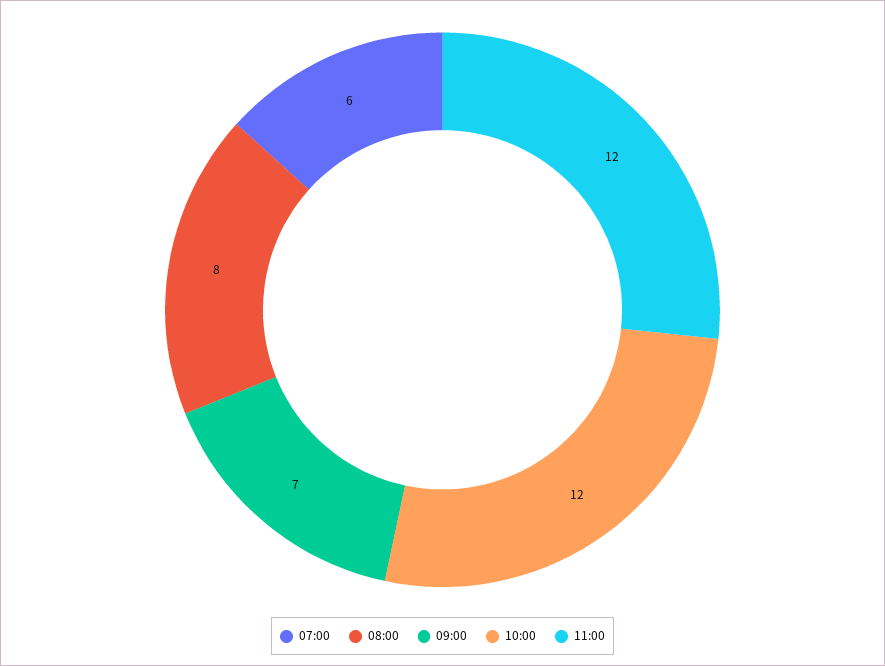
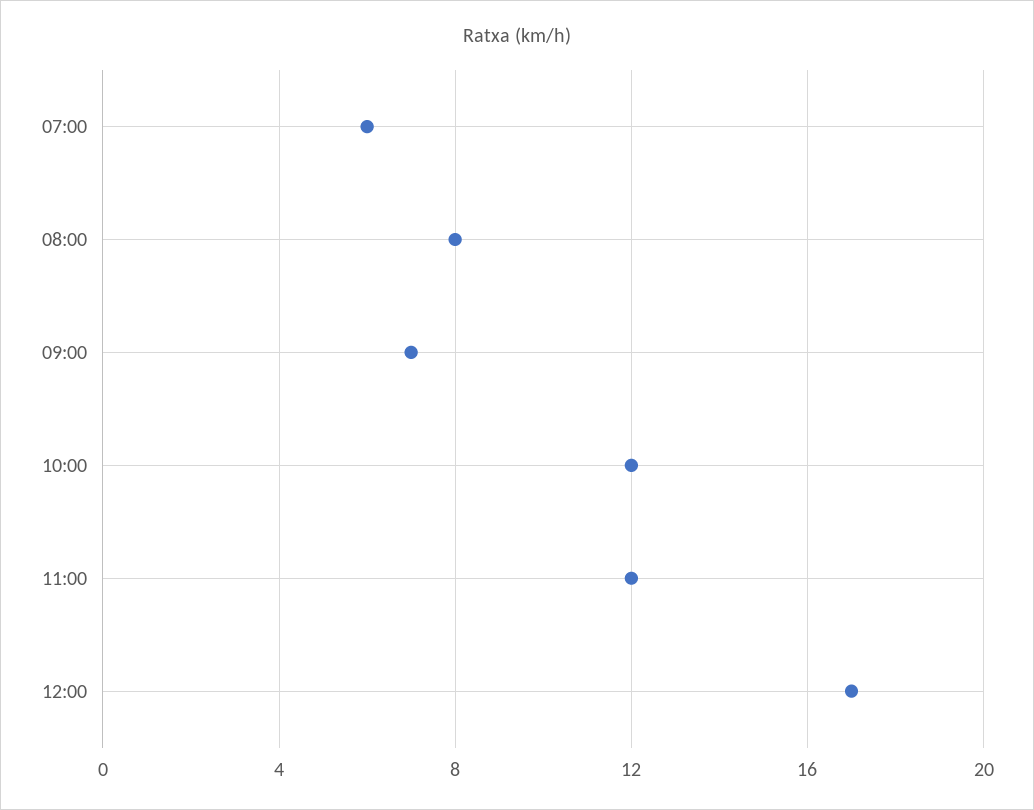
12:00: none -> 17

